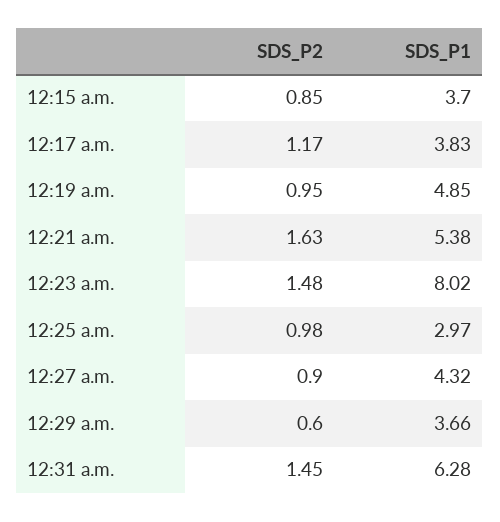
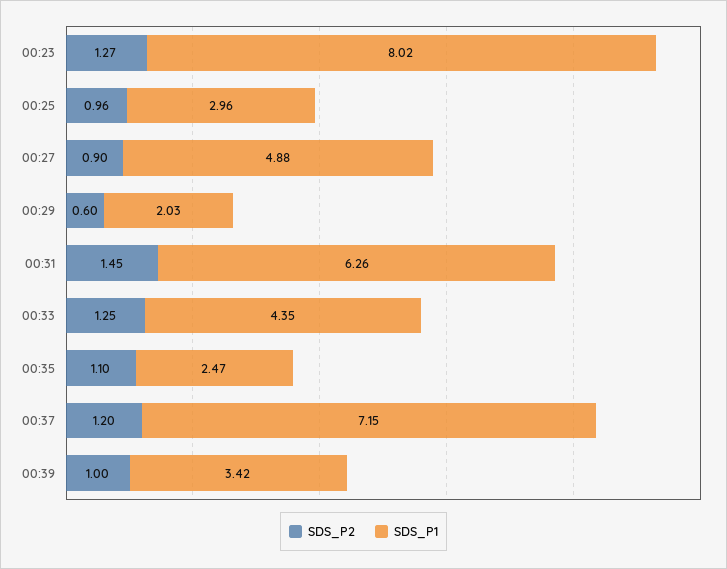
SDS_P2, 12:15 a.m.: 0.85 -> none
SDS_P1, 12:15 a.m.: 3.7 -> none
SDS_P2, 12:17 a.m.: 1.17 -> none
SDS_P1, 12:17 a.m.: 3.83 -> none
SDS_P2, 12:19 a.m.: 0.95 -> none
SDS_P1, 12:19 a.m.: 4.85 -> none
SDS_P2, 12:21 a.m.: 1.63 -> none
SDS_P1, 12:21 a.m.: 5.38 -> none
SDS_P2, 12:23 a.m.: 1.48 -> 1.27
SDS_P2, 12:25 a.m.: 0.98 -> 0.96
SDS_P1, 12:25 a.m.: 2.97 -> 2.96
SDS_P1, 12:27 a.m.: 4.32 -> 4.88
SDS_P1, 12:29 a.m.: 3.66 -> 2.03
SDS_P1, 12:31 a.m.: 6.28 -> 6.26
SDS_P2, 00:33: none -> 1.25
SDS_P1, 00:33: none -> 4.35
SDS_P2, 00:35: none -> 1.1
SDS_P1, 00:35: none -> 2.47
SDS_P2, 00:37: none -> 1.2
SDS_P1, 00:37: none -> 7.15
SDS_P2, 00:39: none -> 1
SDS_P1, 00:39: none -> 3.42

